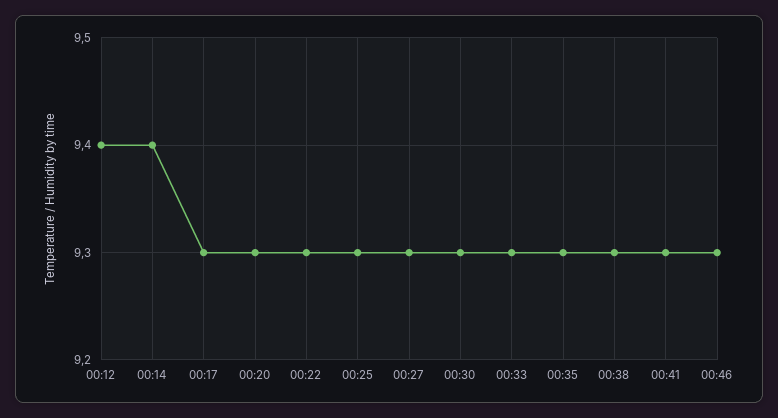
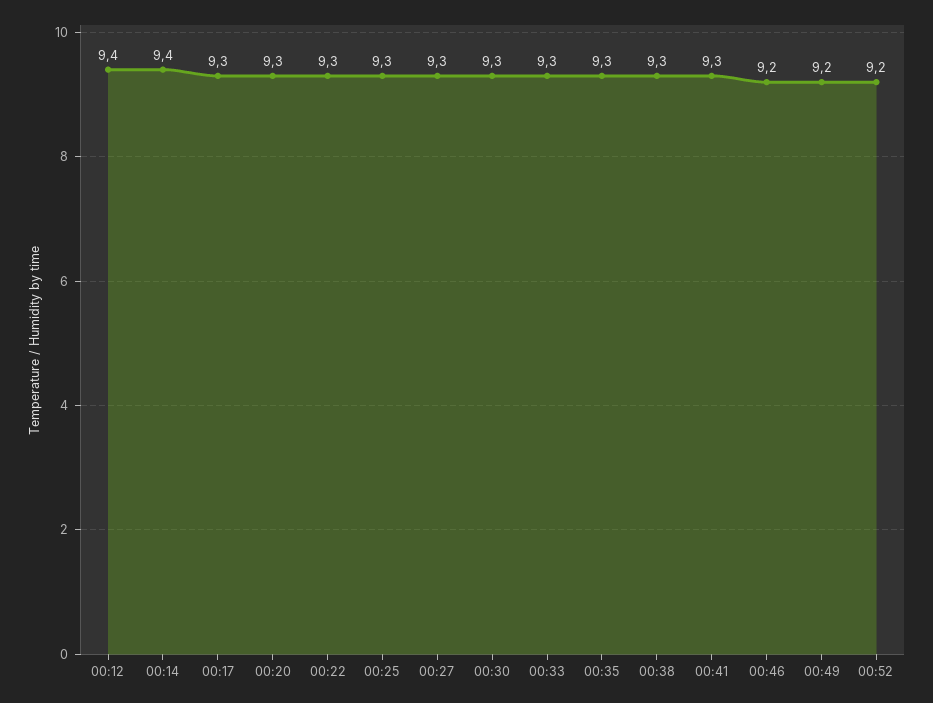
00:46: 9.3 -> 9.2
00:49: none -> 9.2
00:52: none -> 9.2

